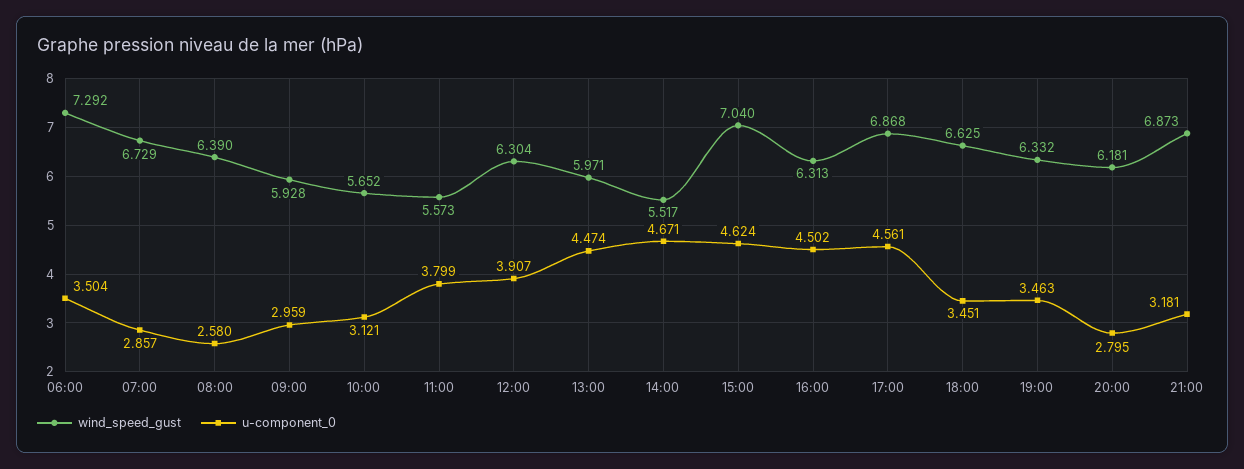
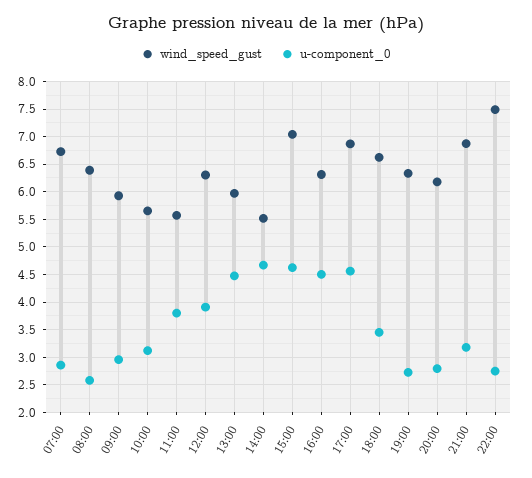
wind_speed_gust, 06:00: 7.292 -> none
u-component_0, 06:00: 3.504 -> none
u-component_0, 19:00: 3.463 -> 2.75
wind_speed_gust, 22:00: none -> 7.5
u-component_0, 22:00: none -> 2.75

